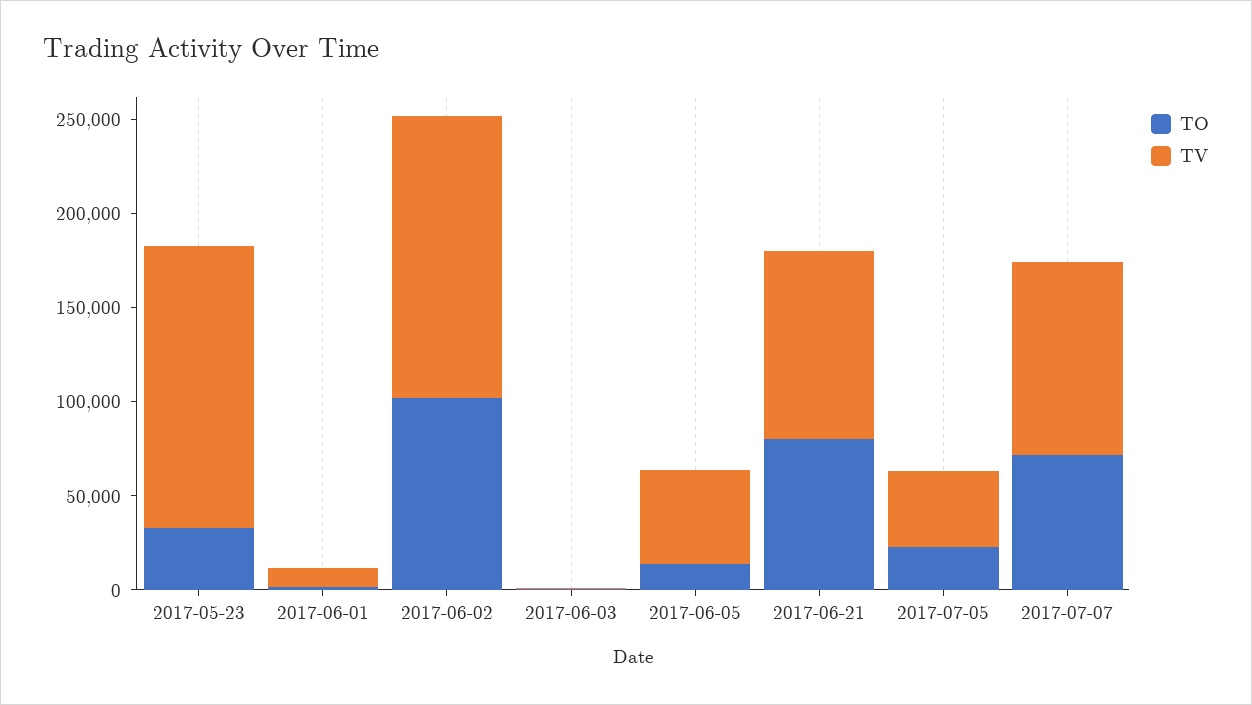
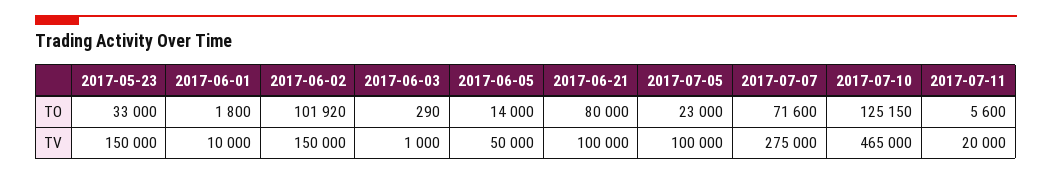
TV, 2017-07-05: 40000 -> 100000
TV, 2017-07-07: 100000 -> 275000
TO, 2017-07-10: none -> 125150
TO, 2017-07-11: none -> 5600
TV, 2017-07-10: none -> 465000
TV, 2017-07-11: none -> 20000

